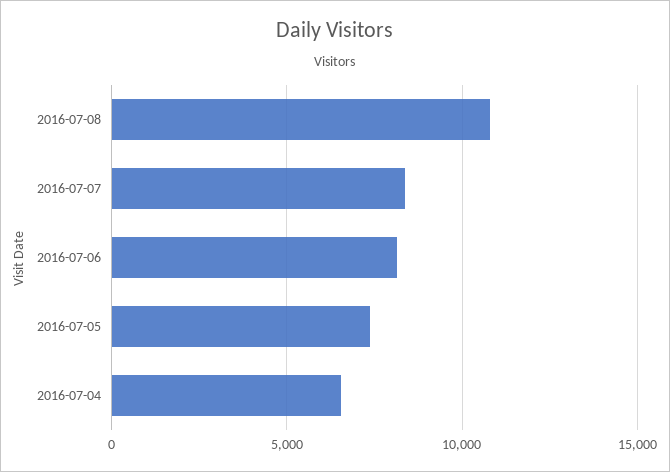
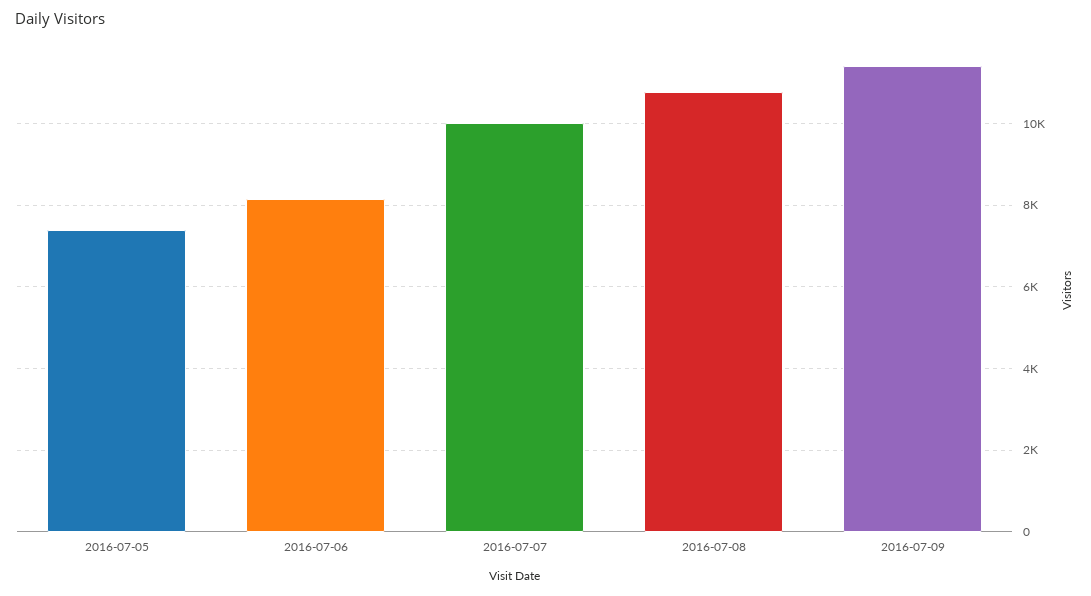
2016-07-07: 8500 -> 10000
2016-07-04: 6500 -> none
2016-07-09: none -> 11400

